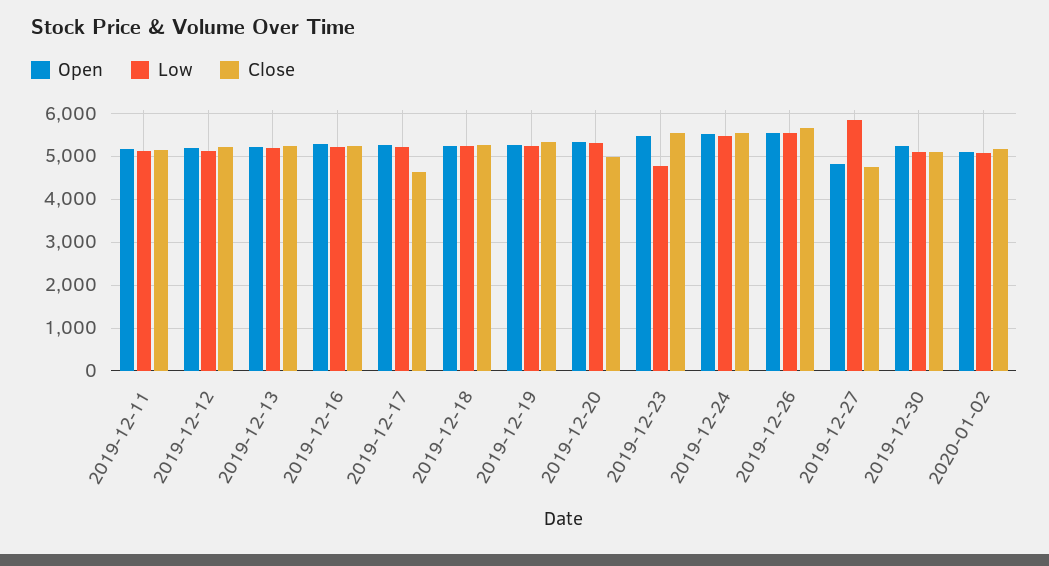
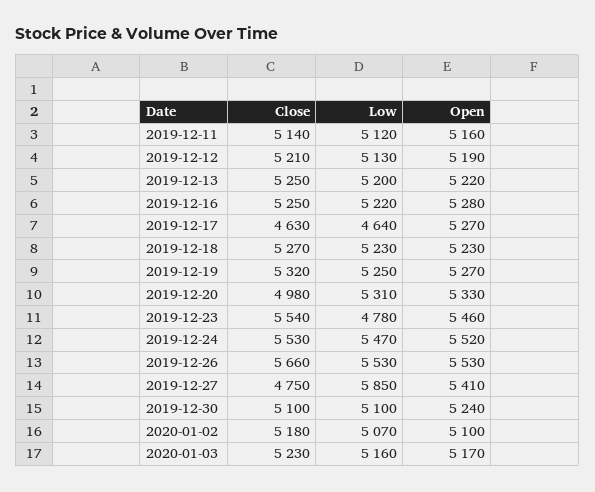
Low, 2019-12-17: 5200 -> 4640
Open, 2019-12-27: 4800 -> 5410
Close, 2020-01-03: none -> 5230
Low, 2020-01-03: none -> 5160
Open, 2020-01-03: none -> 5170

